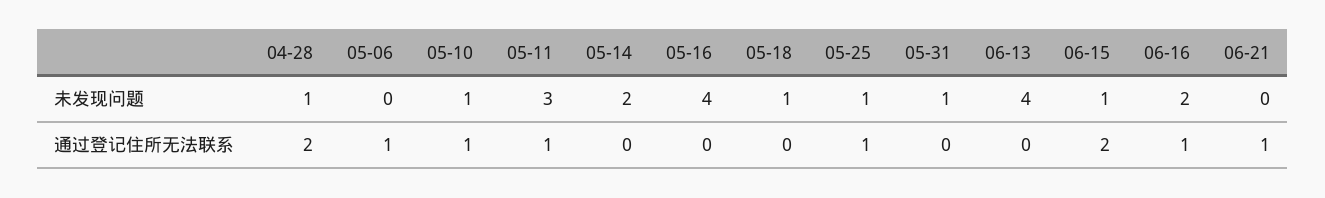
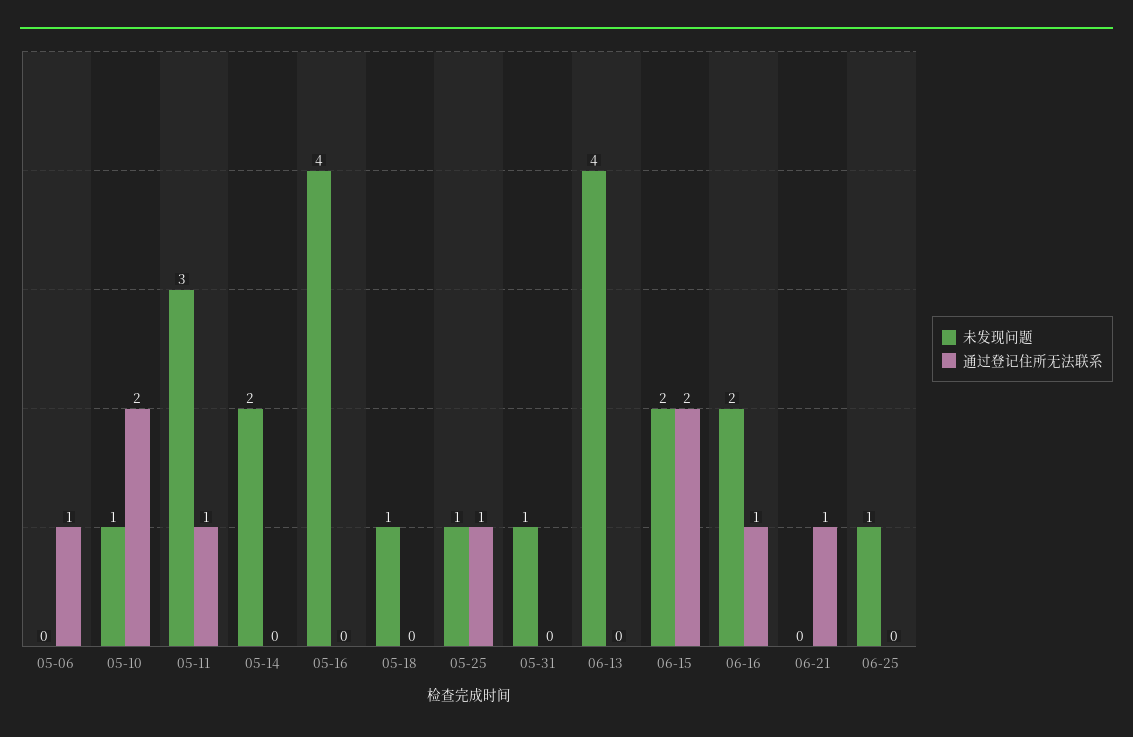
未发现问题, 04-28: 1 -> none
未发现问题, 06-15: 1 -> 2
通过登记住所无法联系, 04-28: 2 -> none
通过登记住所无法联系, 05-10: 1 -> 2
未发现问题, 06-25: none -> 1
通过登记住所无法联系, 06-25: none -> 0

